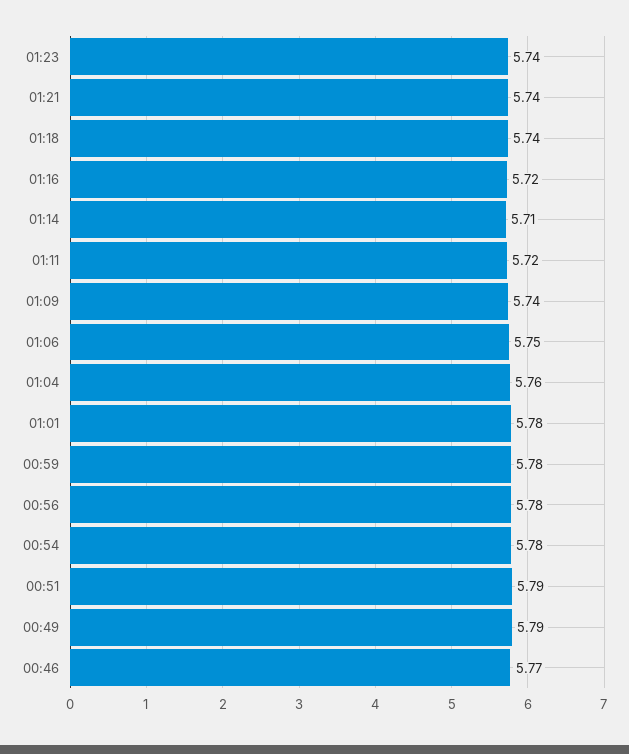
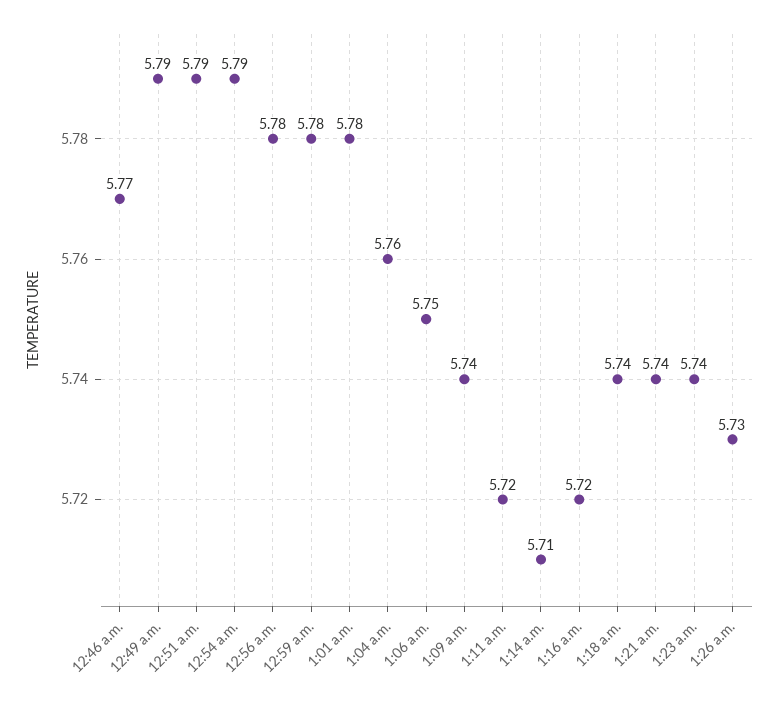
00:54: 5.78 -> 5.79
1:26 a.m.: none -> 5.73

